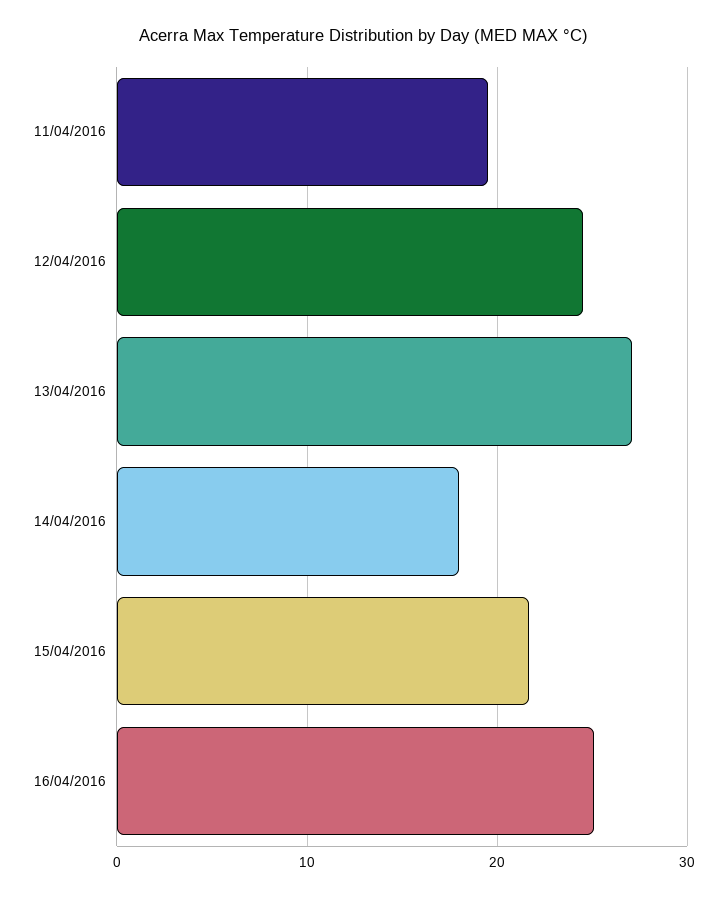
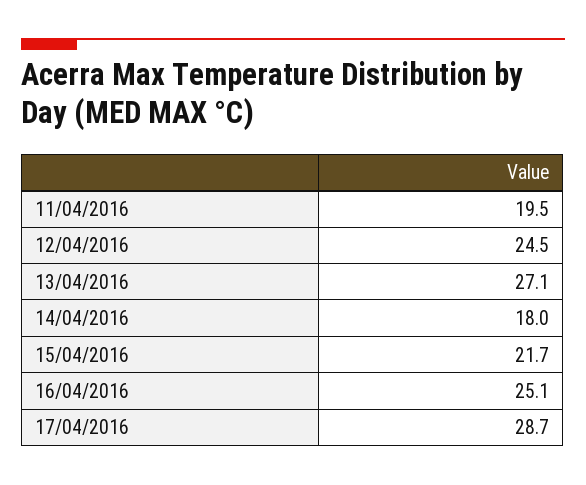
17/04/2016: none -> 28.7

